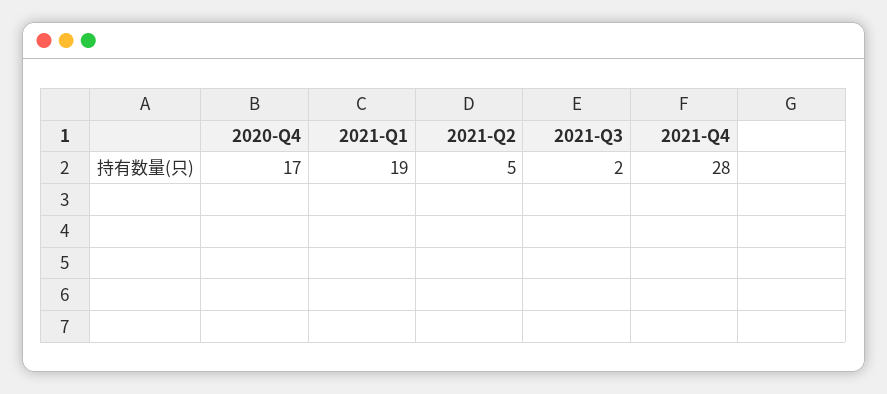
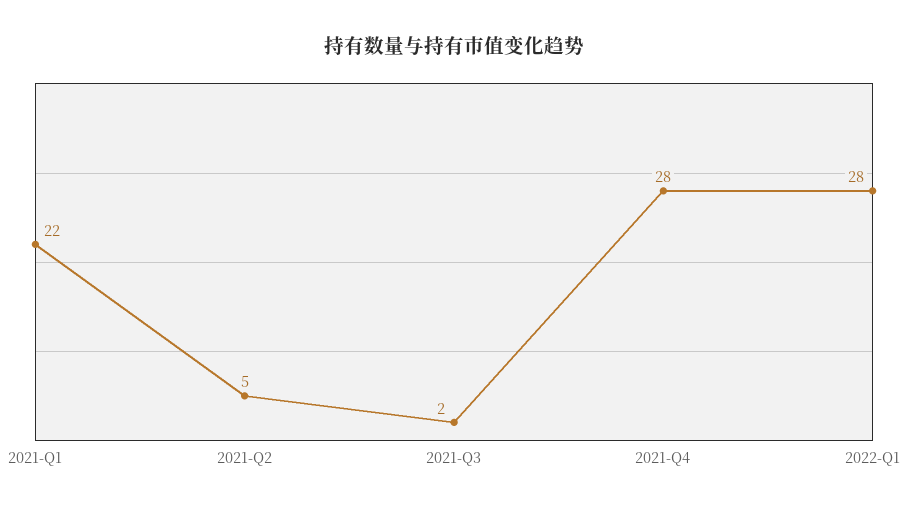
2020-Q4: 17 -> none
2021-Q1: 19 -> 22
2022-Q1: none -> 28

